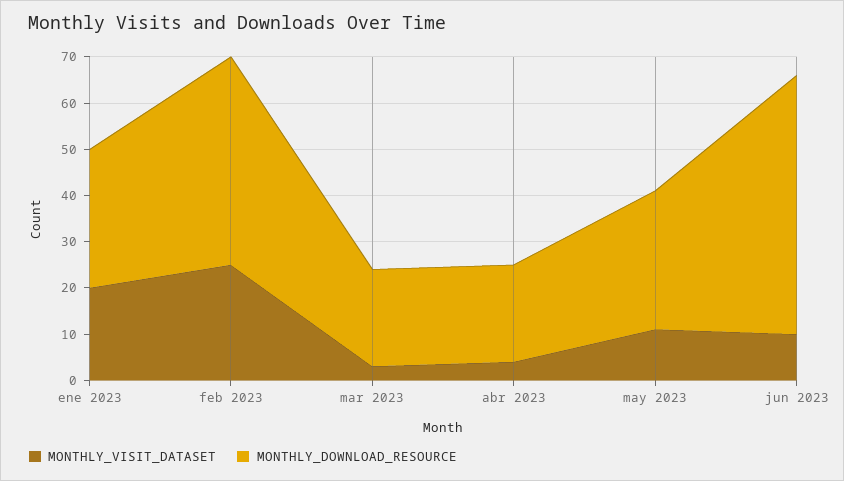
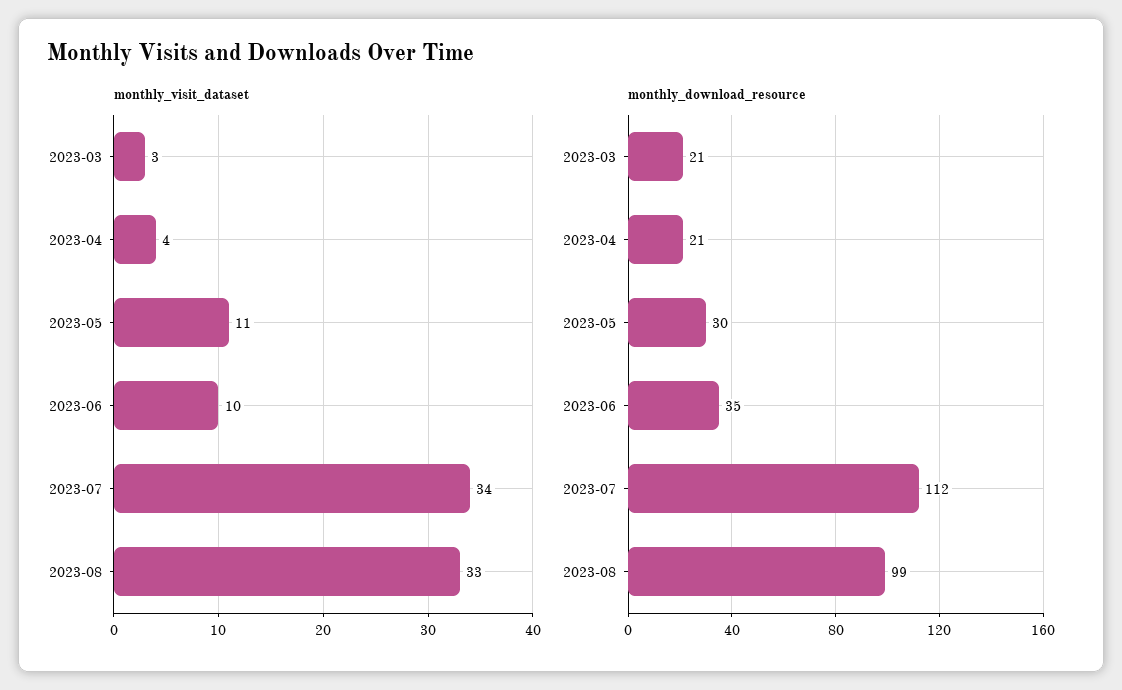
MONTHLY_VISIT_DATASET, ene 2023: 20 -> none
MONTHLY_DOWNLOAD_RESOURCE, ene 2023: 30 -> none
MONTHLY_VISIT_DATASET, feb 2023: 25 -> none
MONTHLY_DOWNLOAD_RESOURCE, feb 2023: 45 -> none
MONTHLY_DOWNLOAD_RESOURCE, jun 2023: 55 -> 35
MONTHLY_VISIT_DATASET, 2023-07: none -> 34
MONTHLY_VISIT_DATASET, 2023-08: none -> 33
MONTHLY_DOWNLOAD_RESOURCE, 2023-07: none -> 112
MONTHLY_DOWNLOAD_RESOURCE, 2023-08: none -> 99

